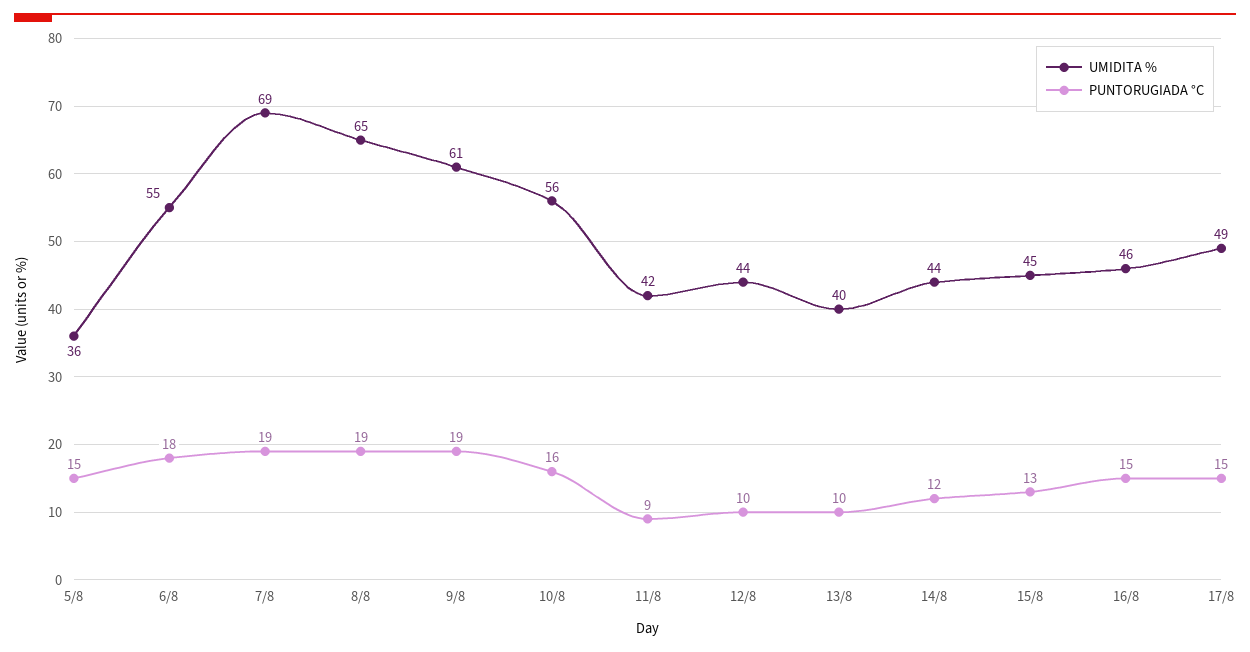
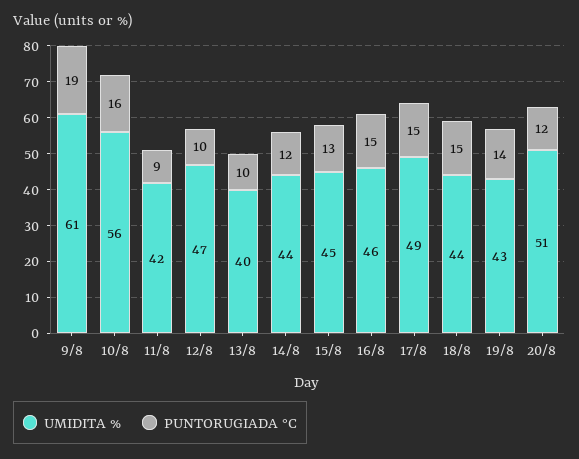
UMIDITA %, 5/8: 36 -> none
PUNTORUGIADA °C, 5/8: 15 -> none
UMIDITA %, 6/8: 55 -> none
PUNTORUGIADA °C, 6/8: 18 -> none
UMIDITA %, 7/8: 69 -> none
PUNTORUGIADA °C, 7/8: 19 -> none
UMIDITA %, 8/8: 65 -> none
PUNTORUGIADA °C, 8/8: 19 -> none
UMIDITA %, 12/8: 44 -> 47
UMIDITA %, 18/8: none -> 44
PUNTORUGIADA °C, 18/8: none -> 15
UMIDITA %, 19/8: none -> 43
PUNTORUGIADA °C, 19/8: none -> 14
UMIDITA %, 20/8: none -> 51
PUNTORUGIADA °C, 20/8: none -> 12

